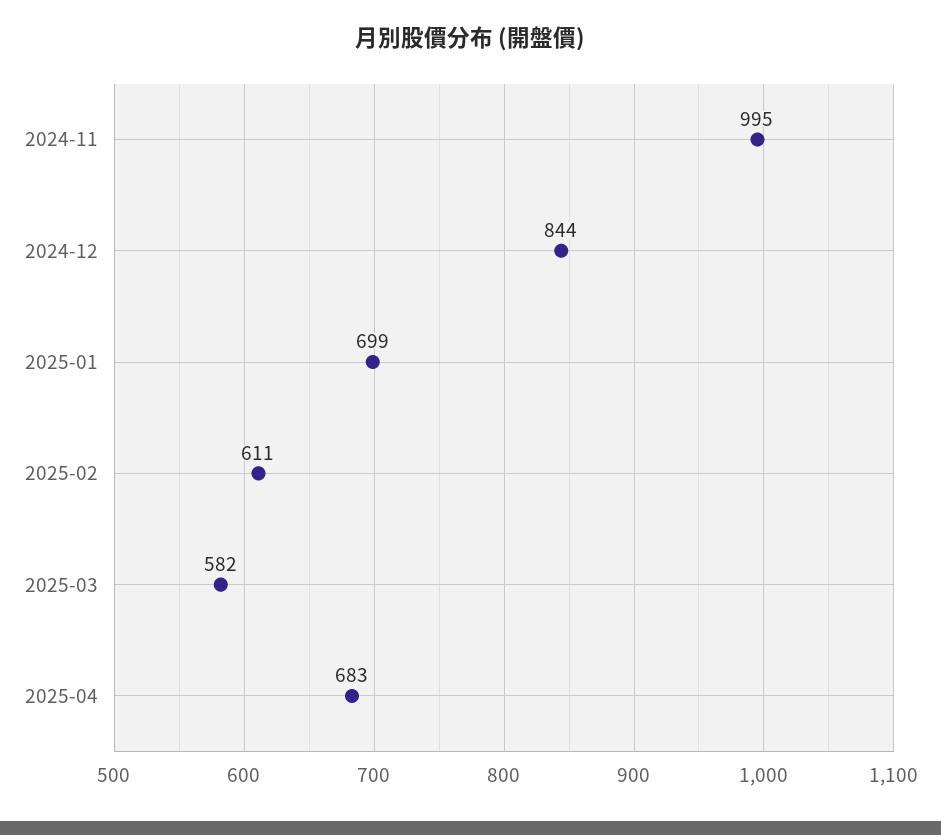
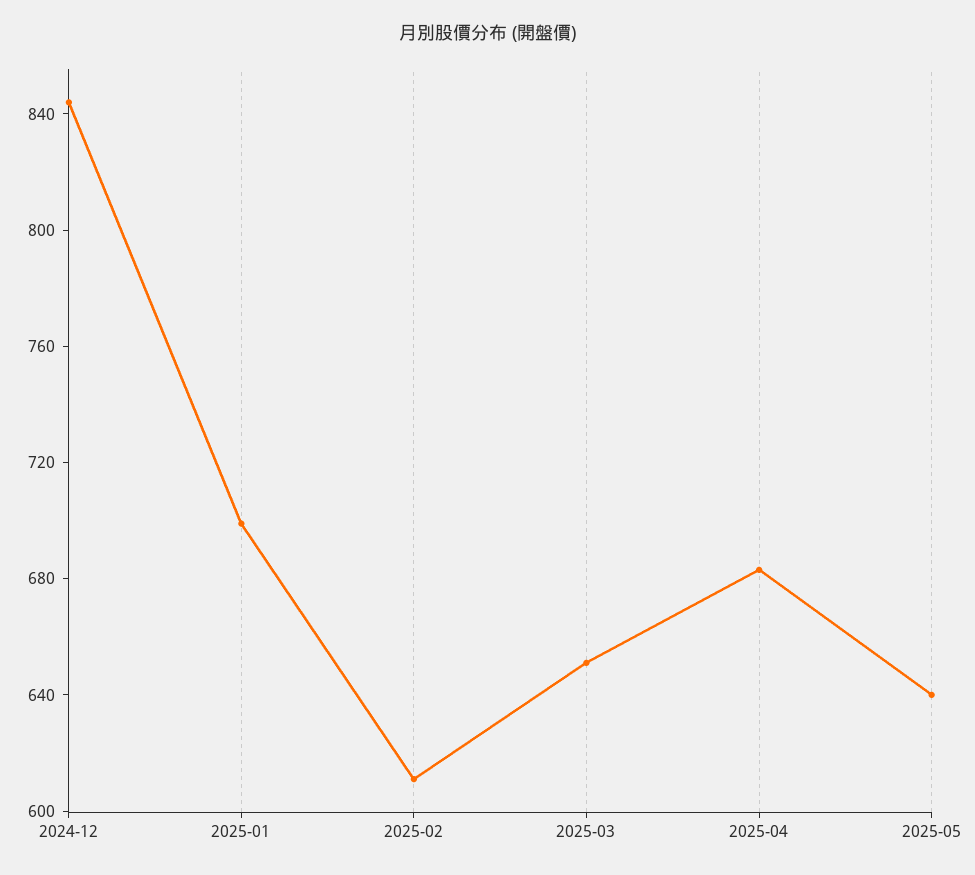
2024-11: 995 -> none
2025-03: 582 -> 650
2025-05: none -> 640

